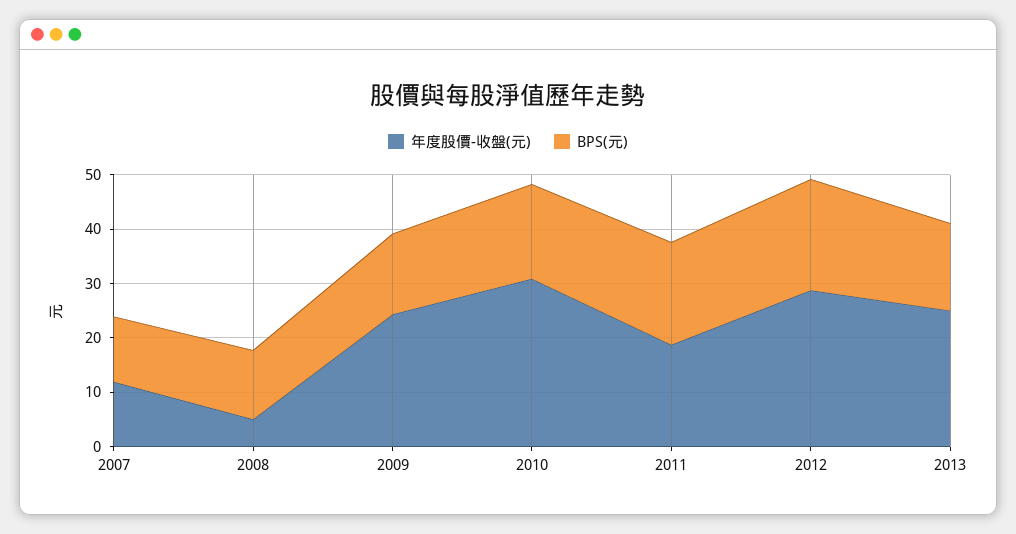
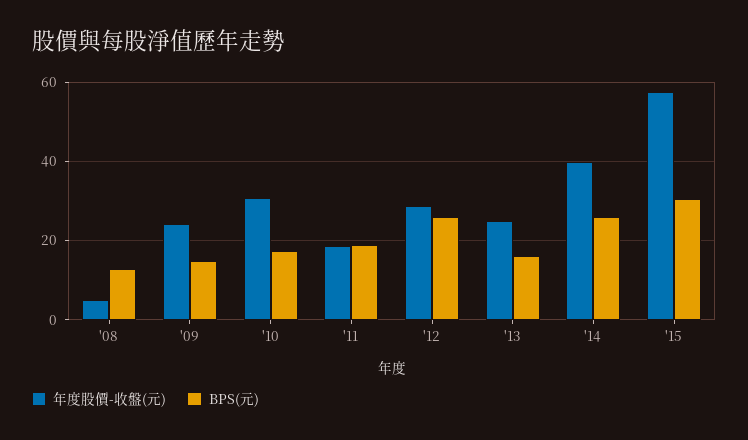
年度股價-收盤(元), 2007: 12 -> none
BPS(元), 2007: 12 -> none
BPS(元), 2012: 20 -> 26
年度股價-收盤(元), '14: none -> 40
BPS(元), '14: none -> 26
年度股價-收盤(元), '15: none -> 58
BPS(元), '15: none -> 30

